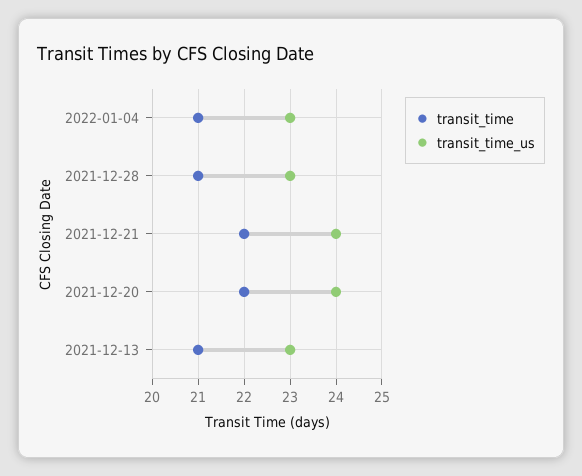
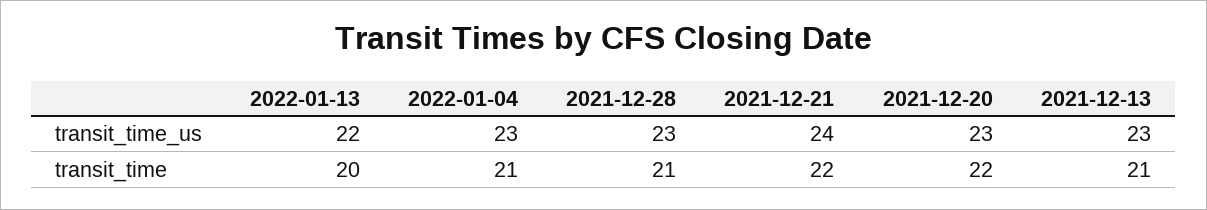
transit_time_us, 2021-12-20: 24 -> 23
transit_time_us, 2022-01-13: none -> 22
transit_time, 2022-01-13: none -> 20

